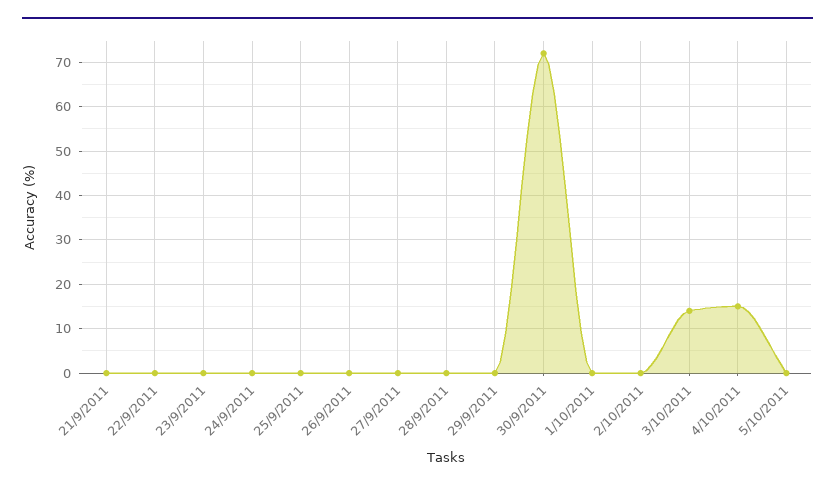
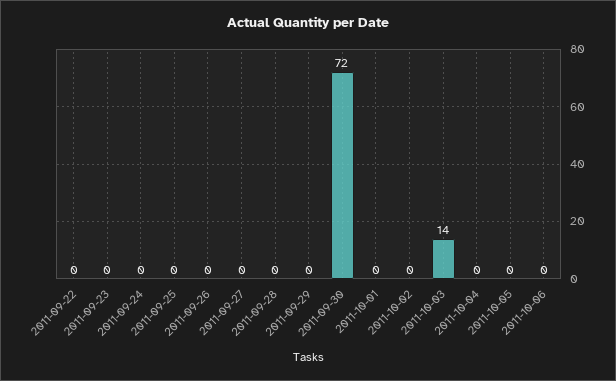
21/9/2011: 0 -> none
4/10/2011: 15 -> 0
2011-10-06: none -> 0

